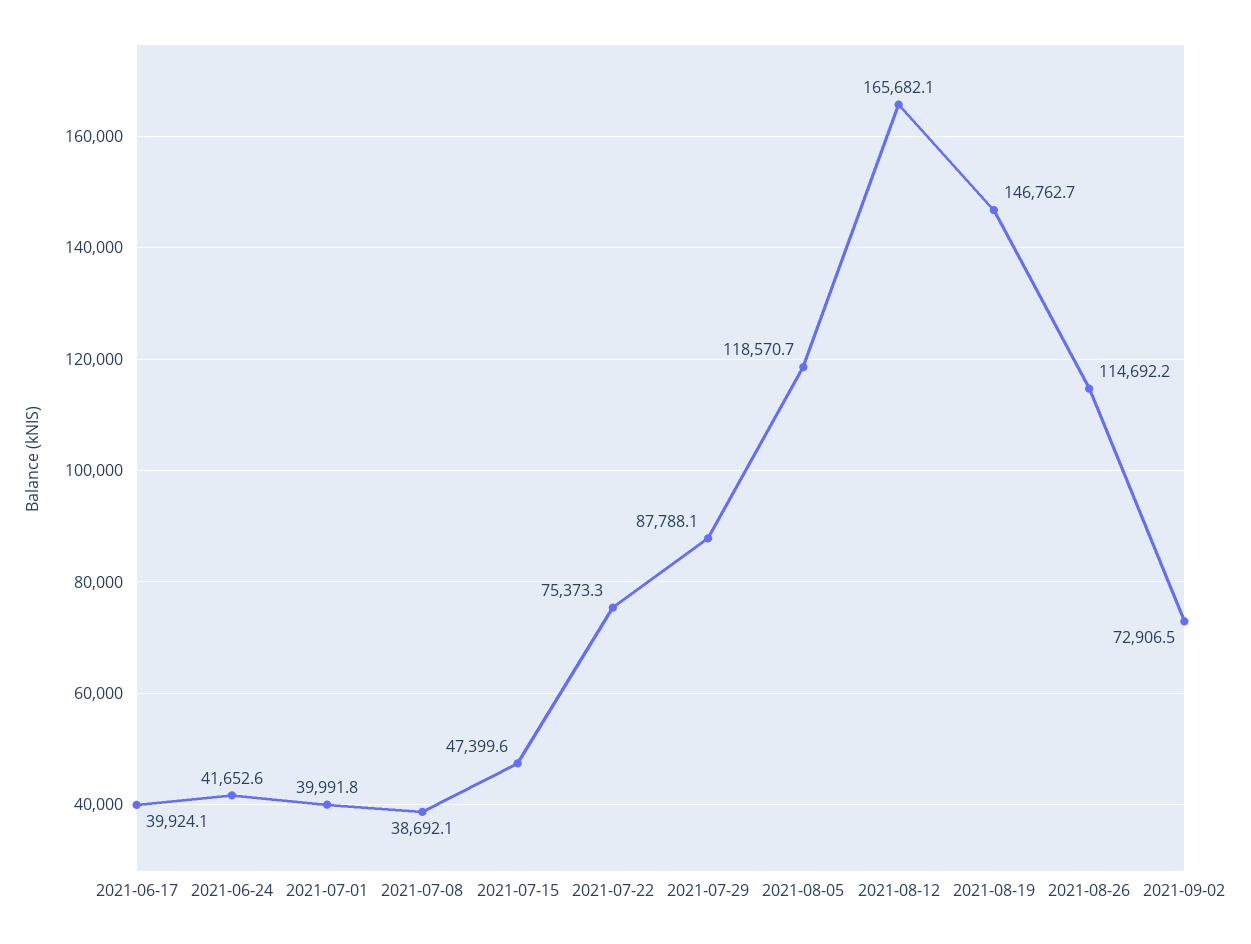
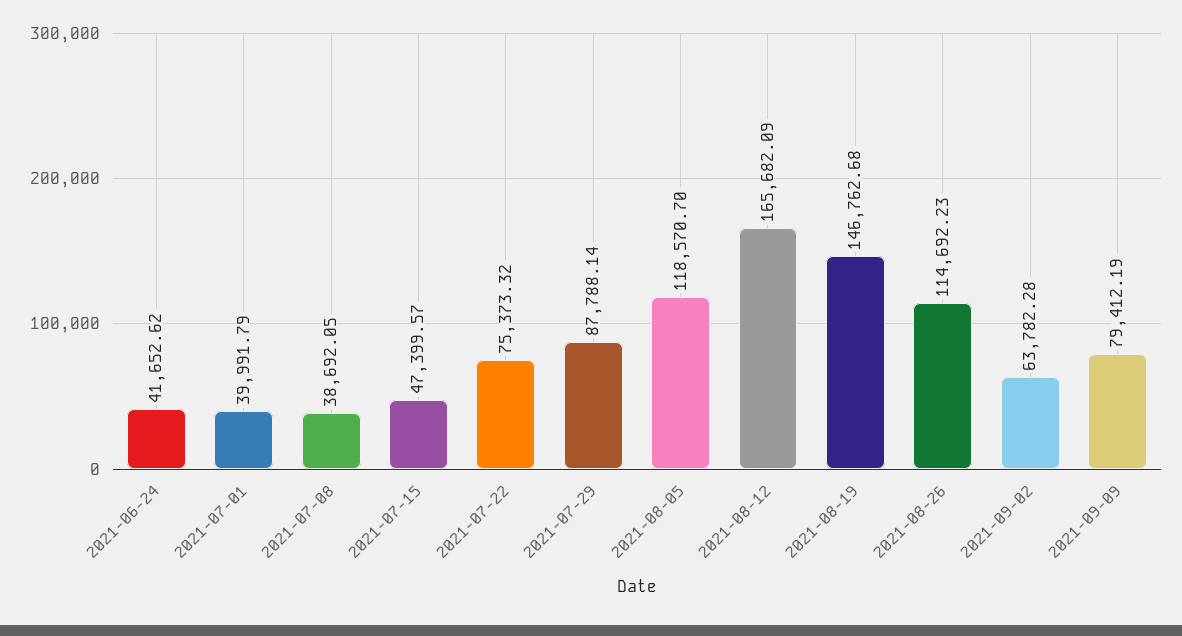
2021-06-17: 39924.1 -> none
2021-09-02: 72906.5 -> 63782.28
2021-09-09: none -> 79412.19

